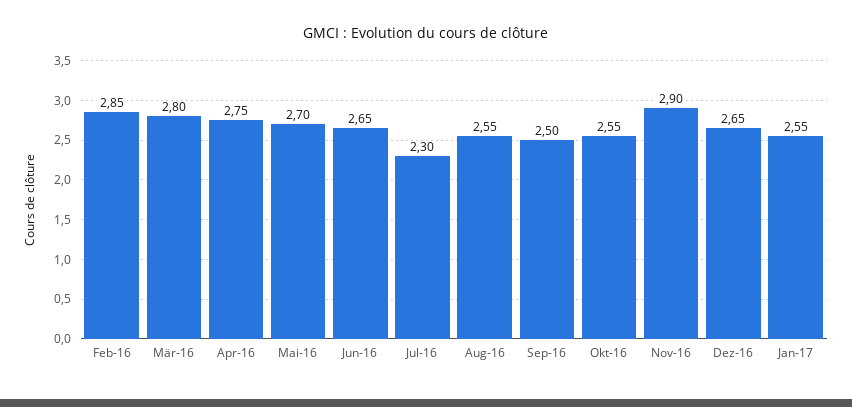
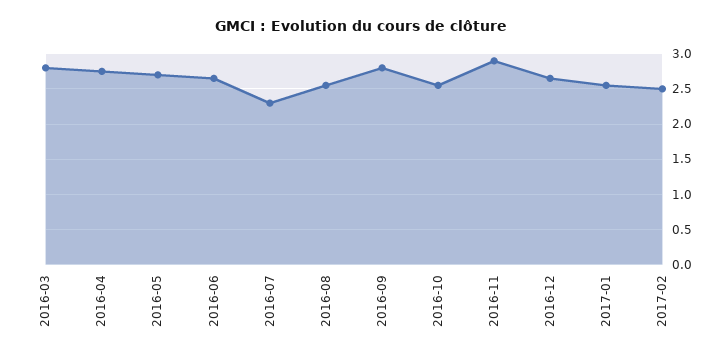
Feb-16: 2.85 -> none
Sep-16: 2.5 -> 2.8
2017-02: none -> 2.5

